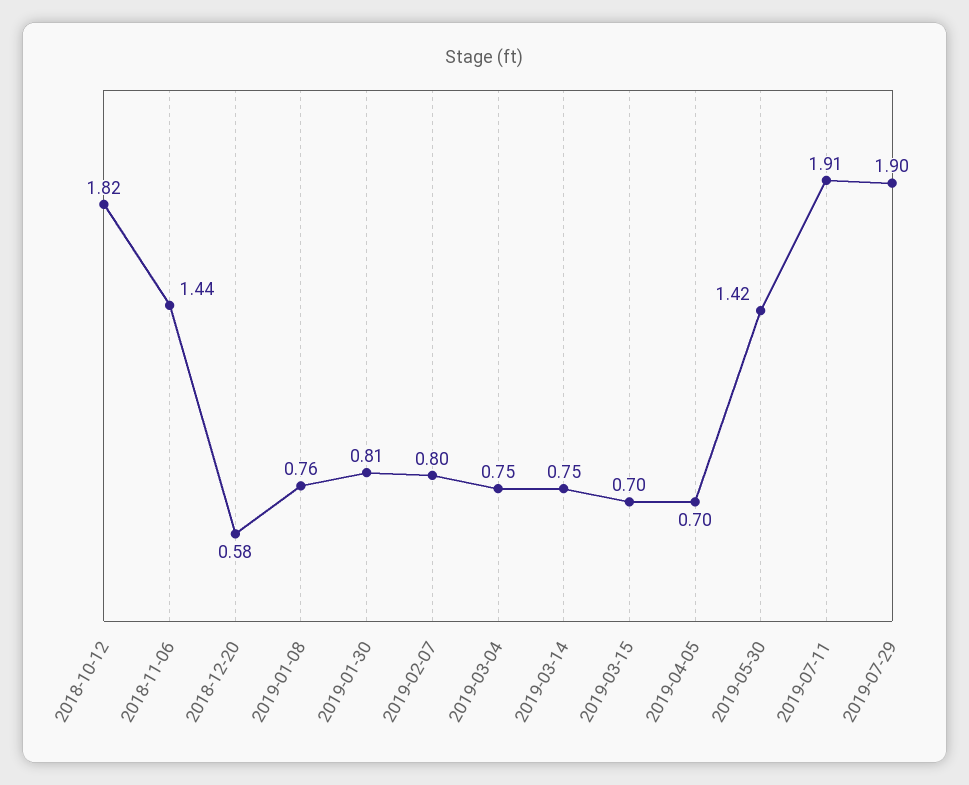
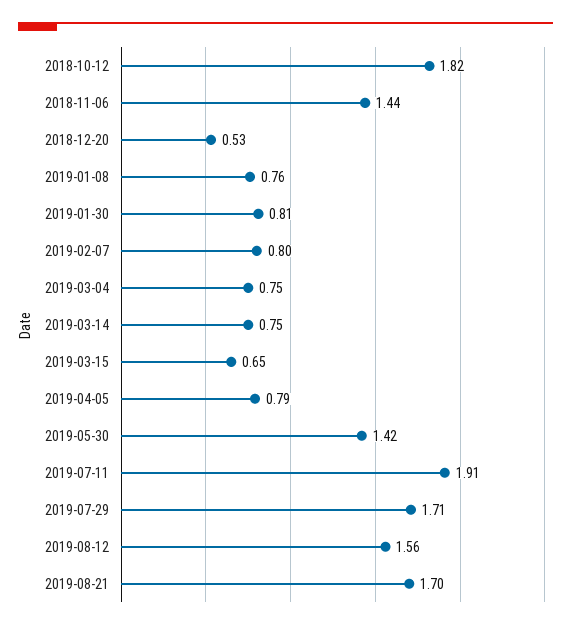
2018-12-20: 0.58 -> 0.53
2019-03-15: 0.7 -> 0.65
2019-04-05: 0.7 -> 0.79
2019-07-29: 1.9 -> 1.71
2019-08-12: none -> 1.56
2019-08-21: none -> 1.7

